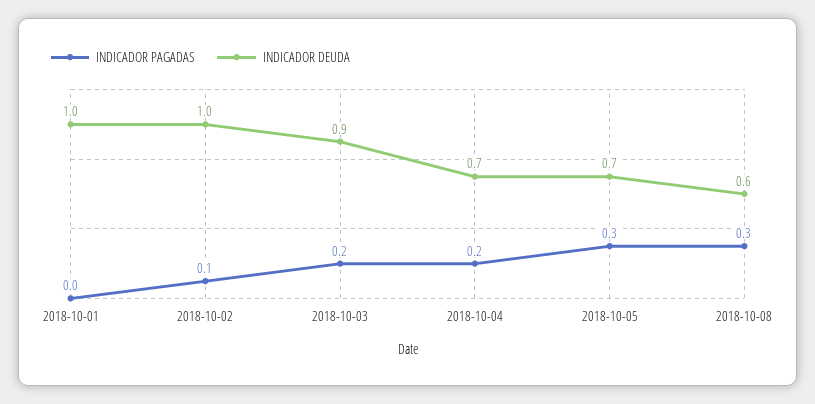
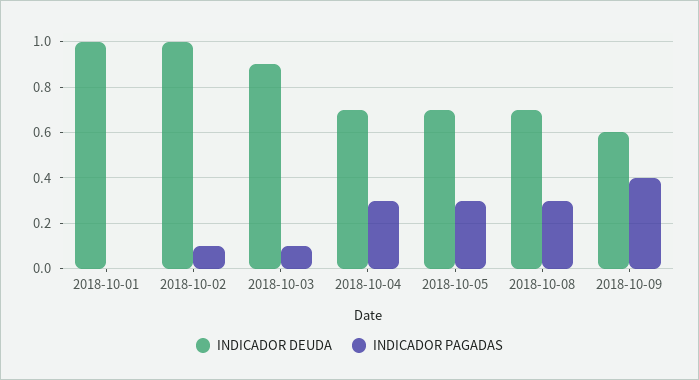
INDICADOR PAGADAS, 2018-10-03: 0.2 -> 0.1
INDICADOR PAGADAS, 2018-10-04: 0.2 -> 0.3
INDICADOR DEUDA, 2018-10-08: 0.6 -> 0.7
INDICADOR DEUDA, 2018-10-09: none -> 0.6
INDICADOR PAGADAS, 2018-10-09: none -> 0.4

